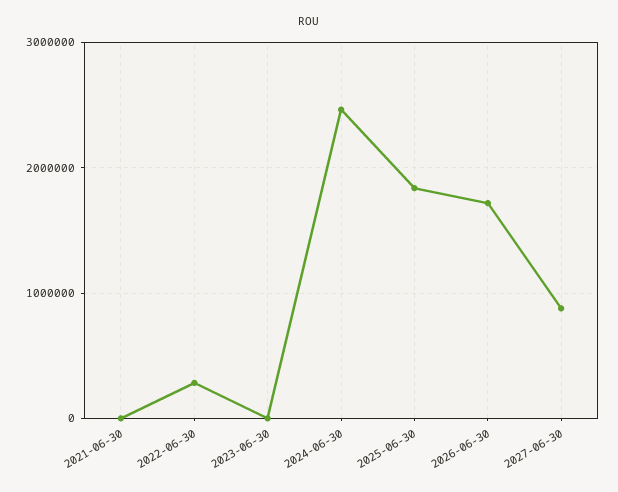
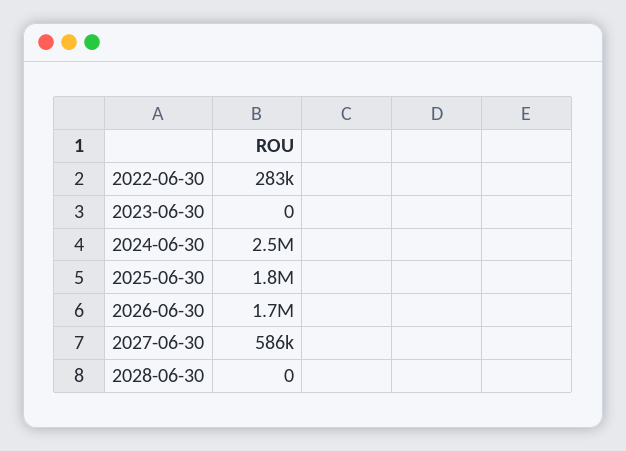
2021-06-30: 0 -> none
2027-06-30: 900000 -> 586000
2028-06-30: none -> 0

